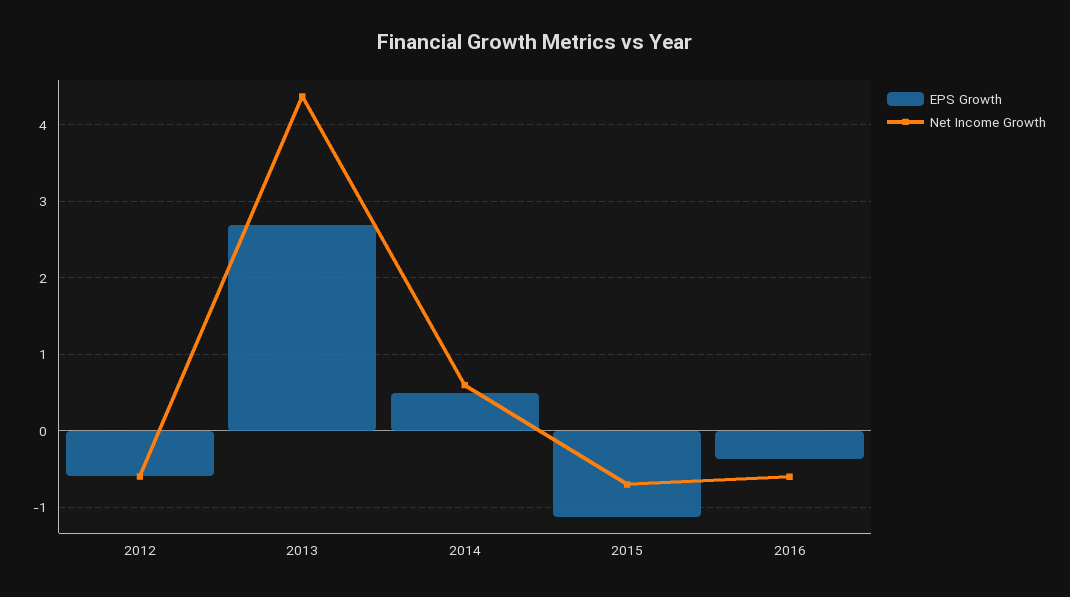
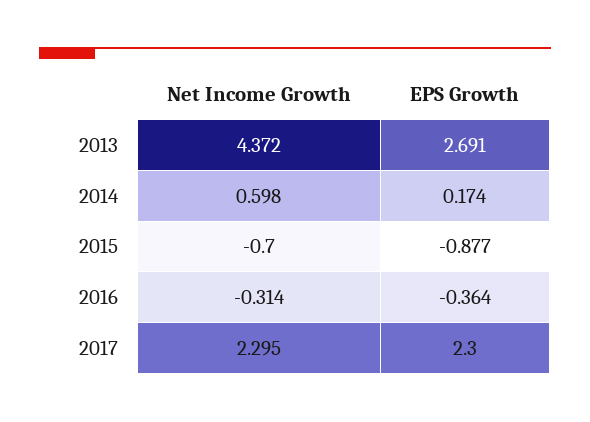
EPS Growth, 2012: -0.6 -> none
Net Income Growth, 2012: -0.6 -> none
EPS Growth, 2014: 0.5 -> 0.174
EPS Growth, 2015: -1.1 -> -0.877
Net Income Growth, 2016: -0.6 -> -0.314
Net Income Growth, 2017: none -> 2.295
EPS Growth, 2017: none -> 2.3

